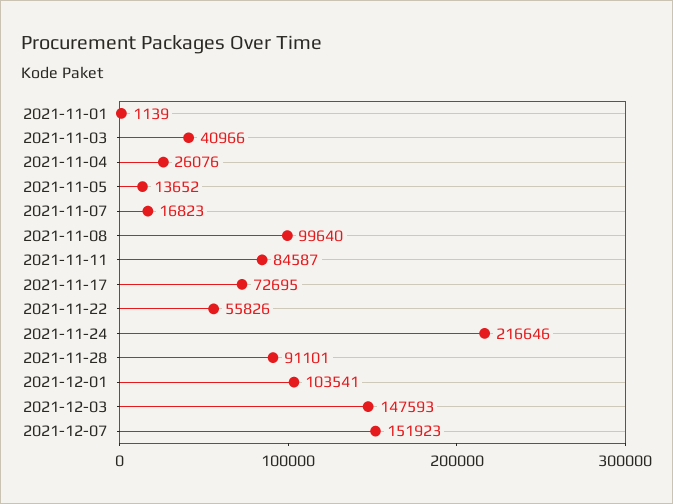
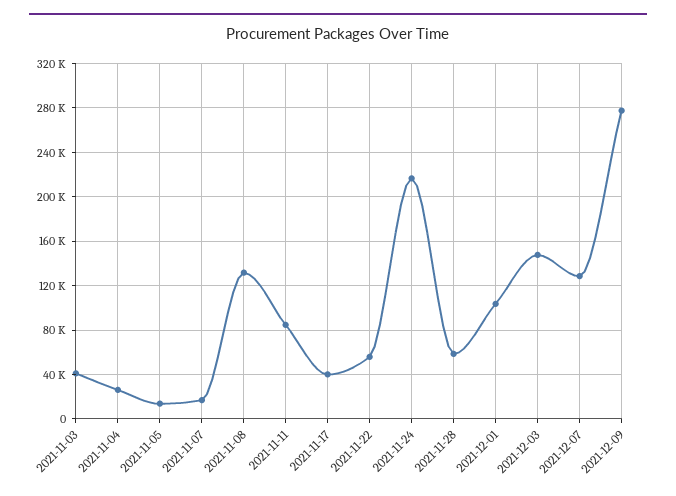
2021-11-01: 1139 -> none
2021-11-08: 99640 -> 130000
2021-11-17: 72695 -> 40000
2021-11-28: 91101 -> 60000
2021-12-07: 151923 -> 130000
2021-12-09: none -> 280000

